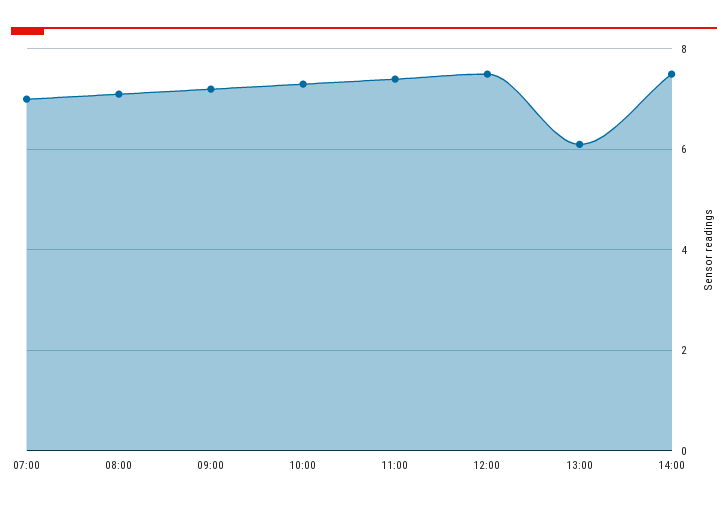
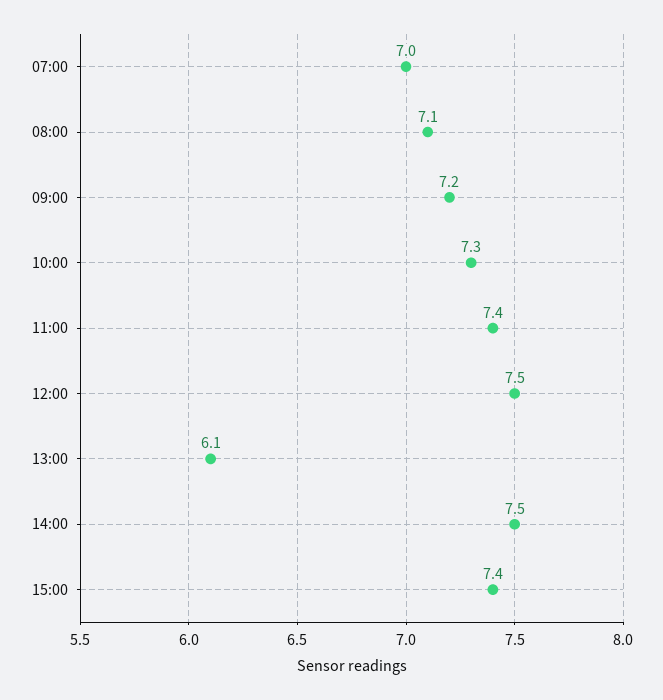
15:00: none -> 7.4

